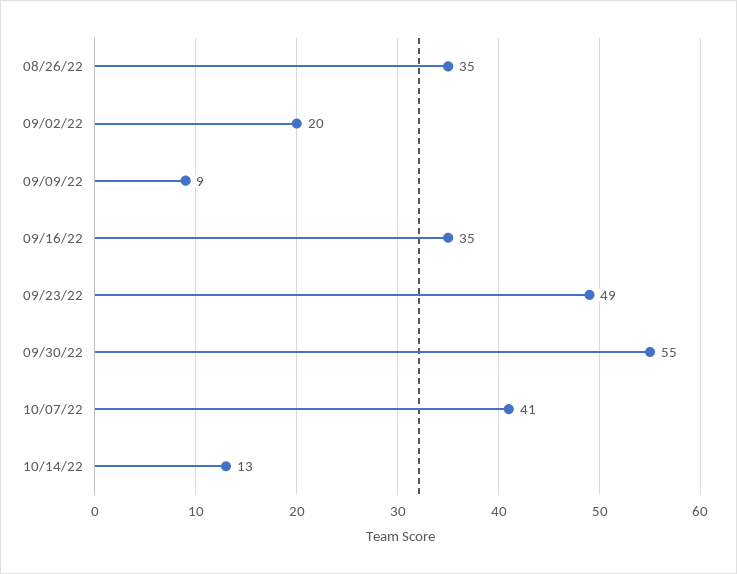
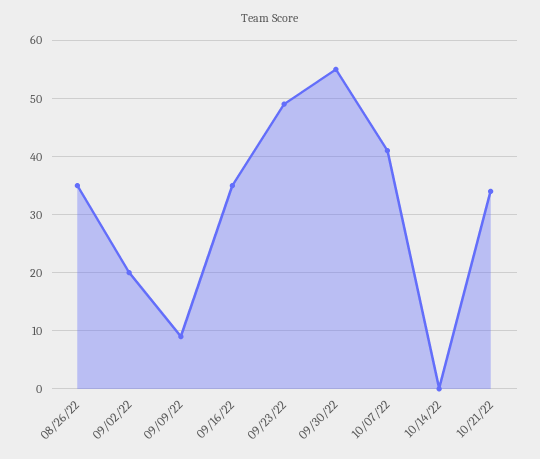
10/14/22: 13 -> 0
10/21/22: none -> 35

